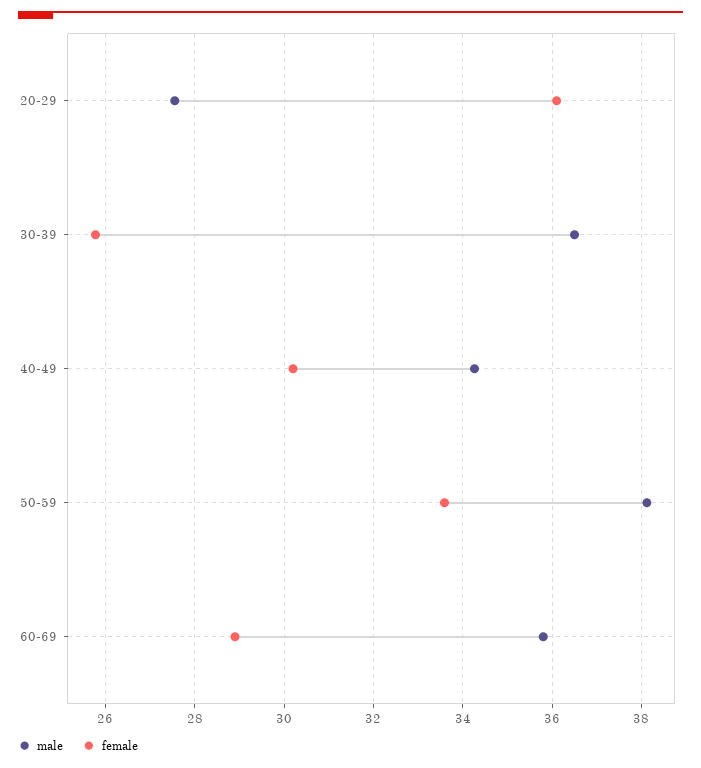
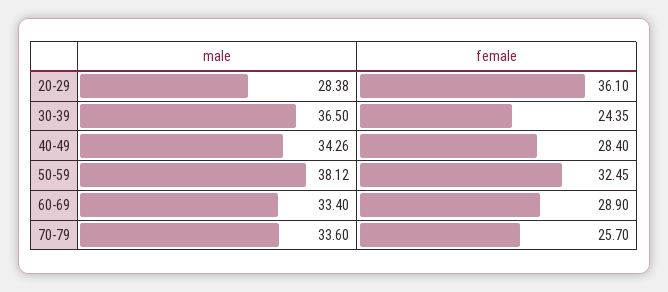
male, 20-29: 27.6 -> 28.38
female, 30-39: 25.8 -> 24.35
female, 40-49: 30.2 -> 28.4
female, 50-59: 33.6 -> 32.45
male, 60-69: 35.8 -> 33.4
male, 70-79: none -> 33.6
female, 70-79: none -> 25.7

